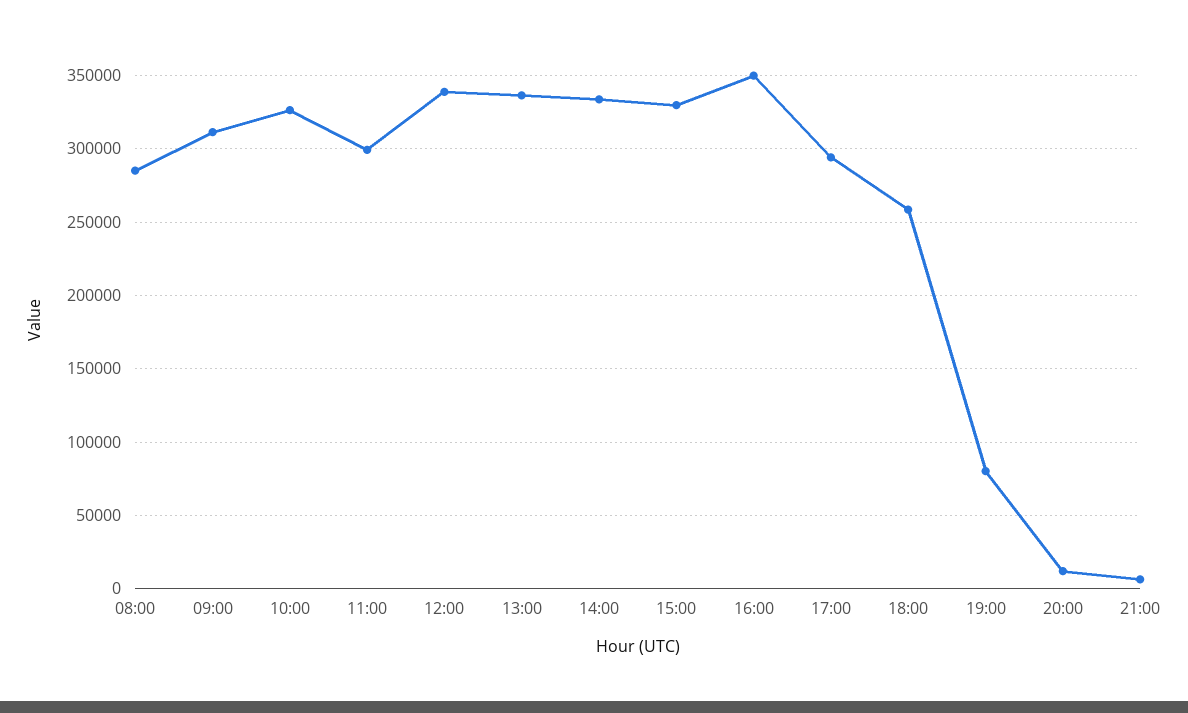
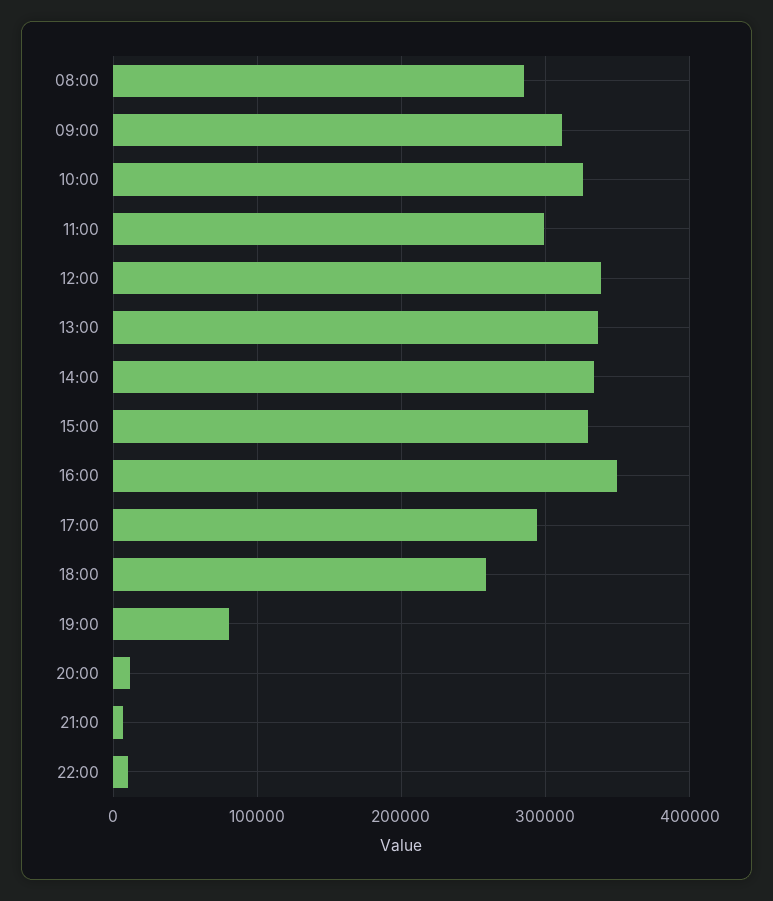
22:00: none -> 10000

